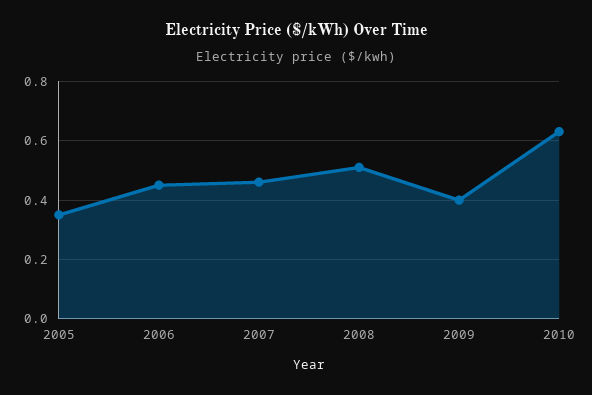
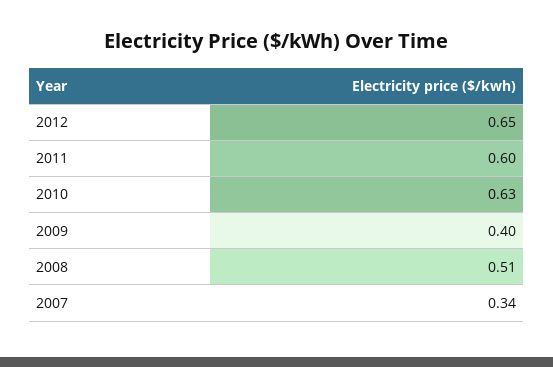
2005: 0.35 -> none
2006: 0.45 -> none
2007: 0.45 -> 0.34
2012: none -> 0.65
2011: none -> 0.6

